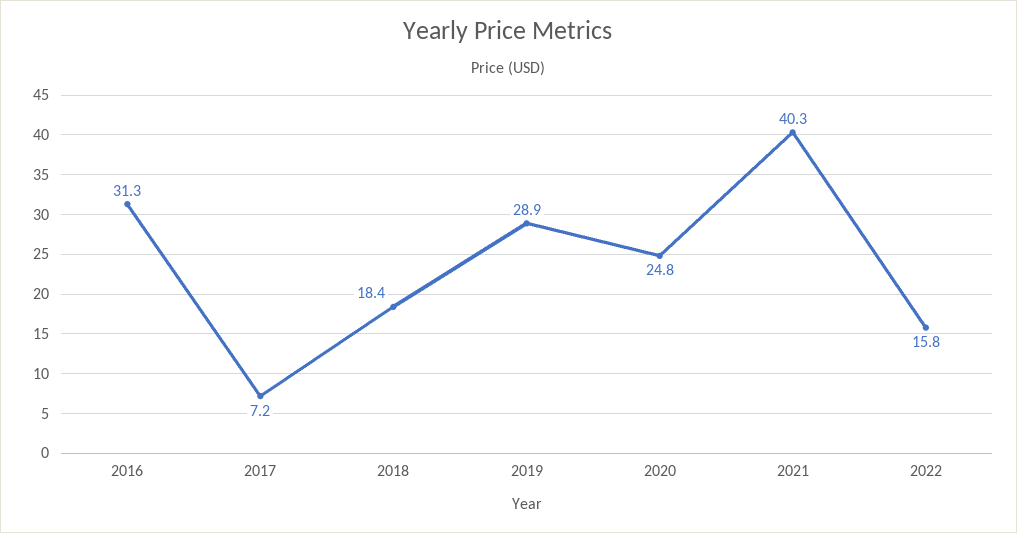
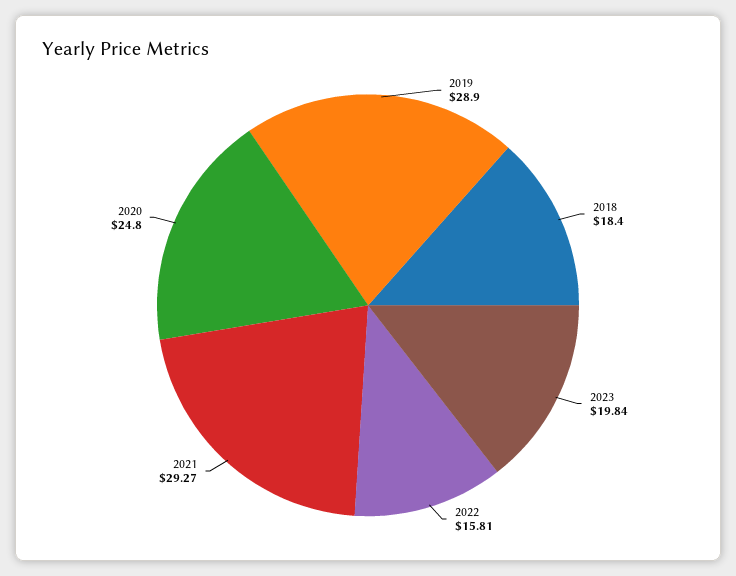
2016: 31.3 -> none
2017: 7.2 -> none
2021: 40.3 -> 29.27
2023: none -> 19.84

